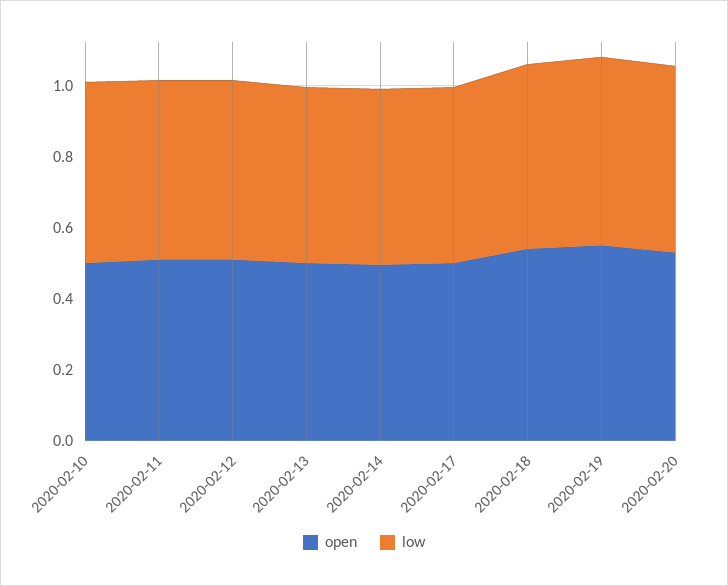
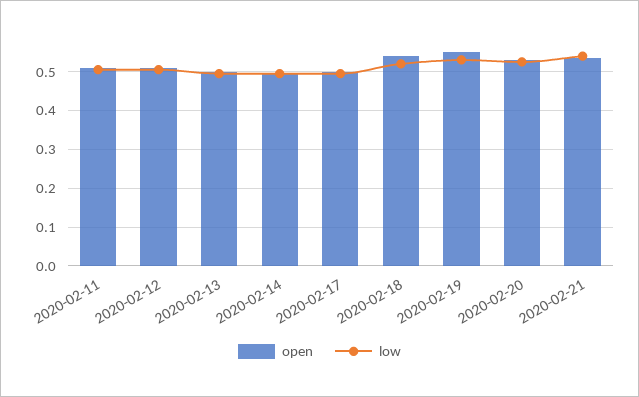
open, 2020-02-10: 0.5 -> none
low, 2020-02-10: 0.5 -> none
open, 2020-02-21: none -> 0.54
low, 2020-02-21: none -> 0.54

